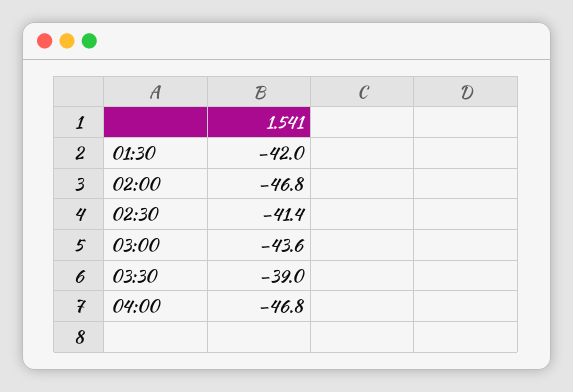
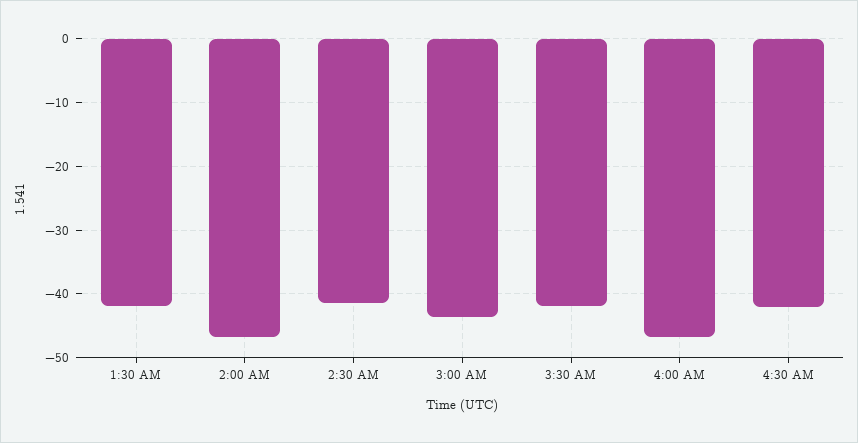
03:30: -39 -> -42
4:30 AM: none -> -42

